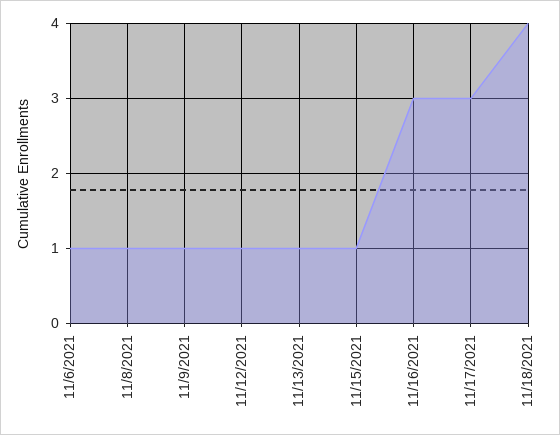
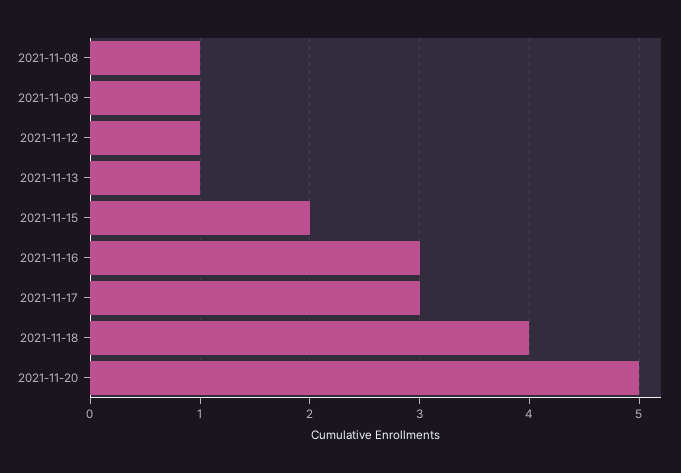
11/6/2021: 1 -> none
11/15/2021: 1 -> 2
2021-11-20: none -> 5

